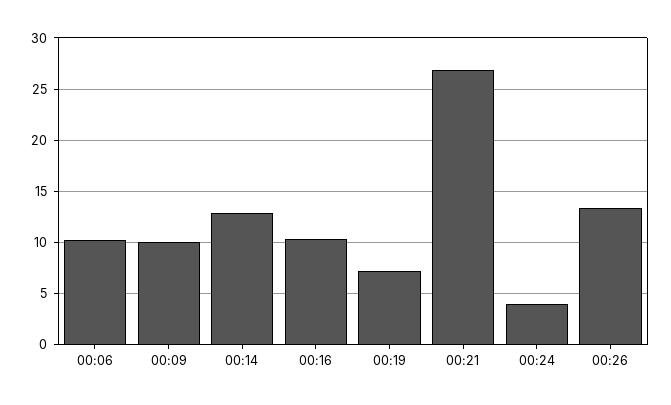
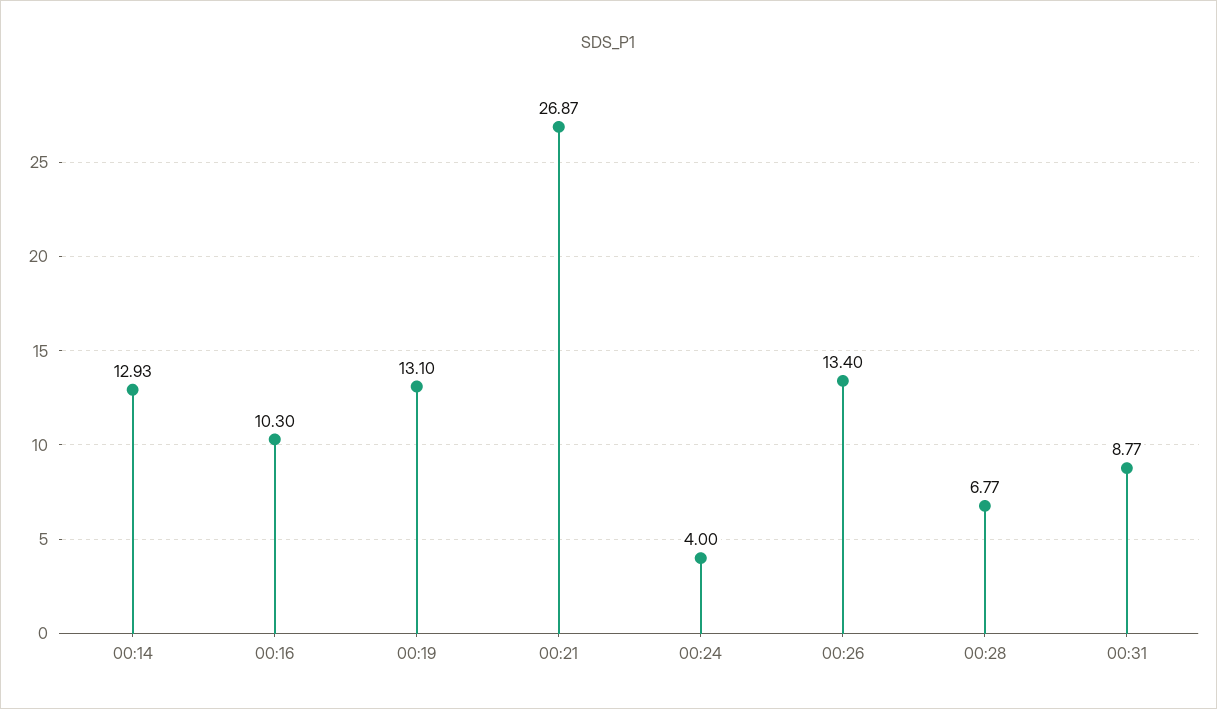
00:06: 10 -> none
00:09: 10 -> none
00:19: 7 -> 13.1
00:28: none -> 6.77
00:31: none -> 8.77

